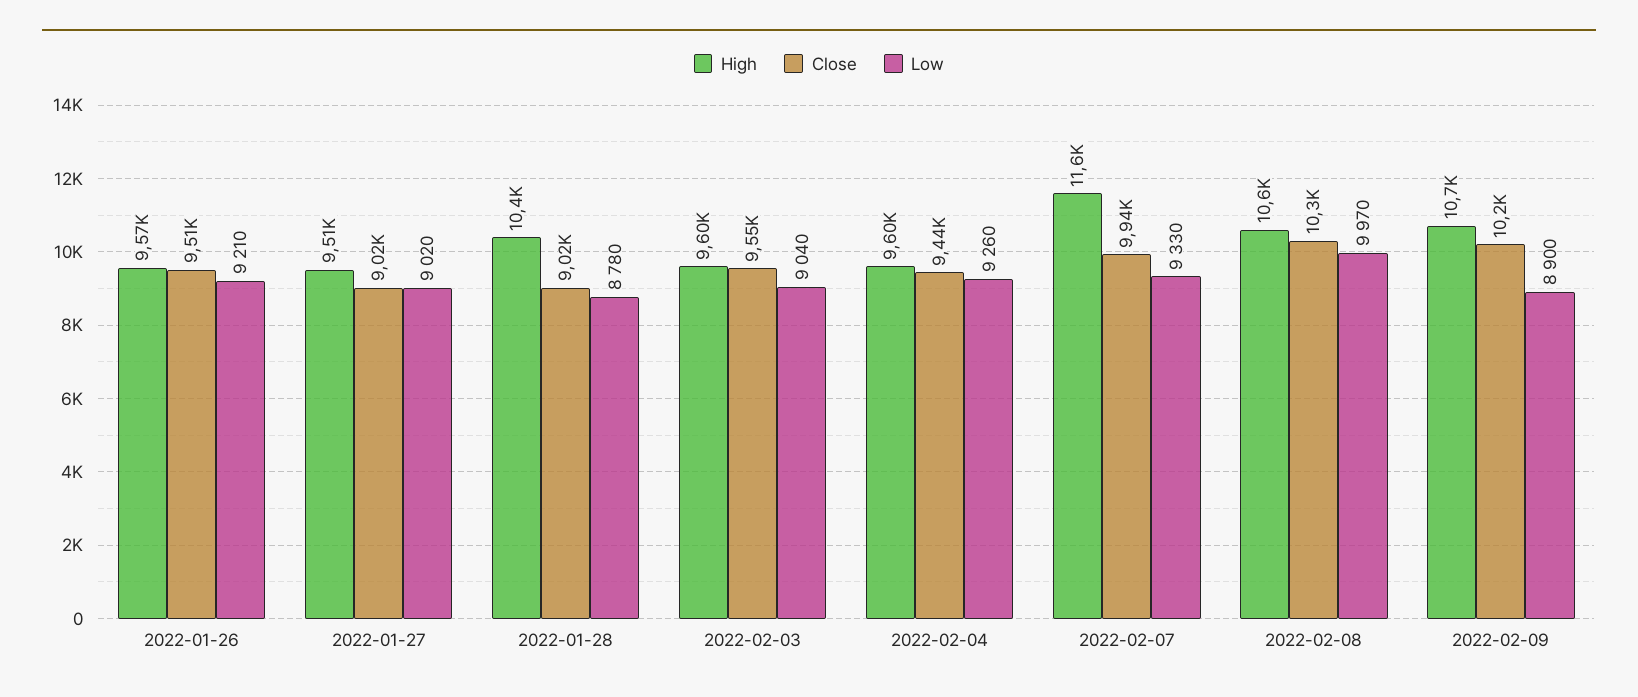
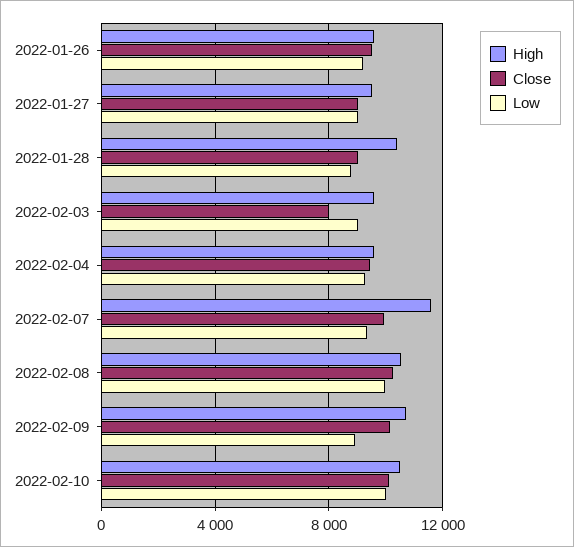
Close, 2022-02-03: 9550 -> 8000
High, 2022-02-10: none -> 10500
Close, 2022-02-10: none -> 10000
Low, 2022-02-10: none -> 10000

